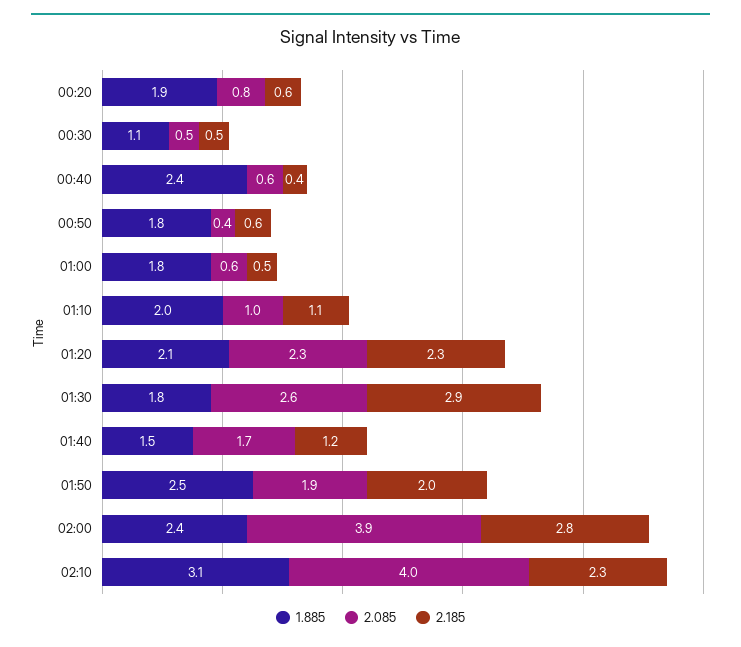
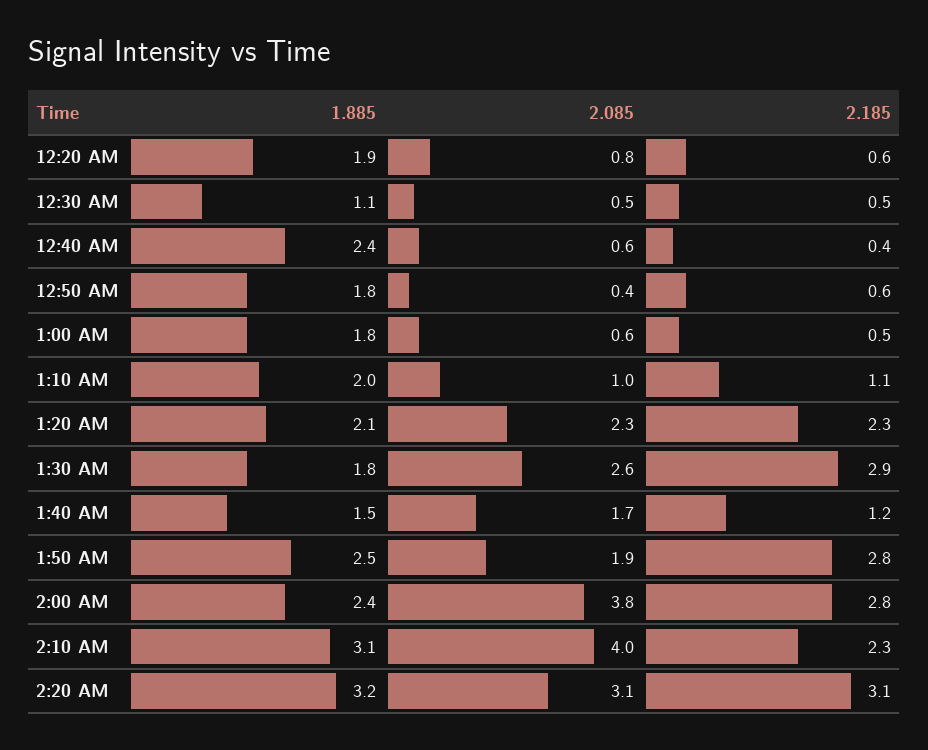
2.185, 01:50: 2 -> 2.8
2.085, 02:00: 3.9 -> 3.8
1.885, 2:20 AM: none -> 3.2
2.085, 2:20 AM: none -> 3.1
2.185, 2:20 AM: none -> 3.1

